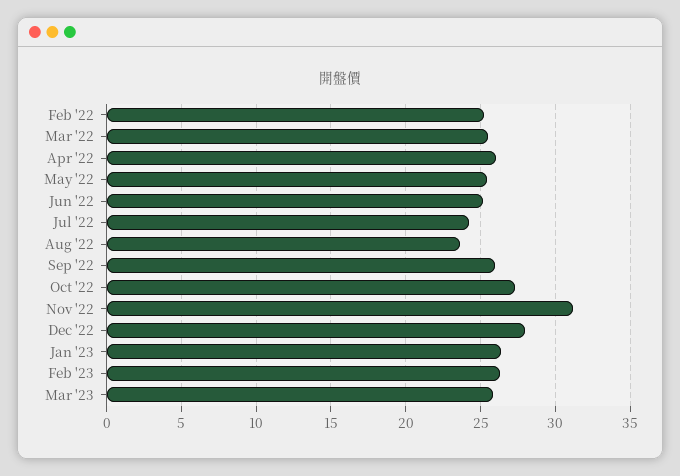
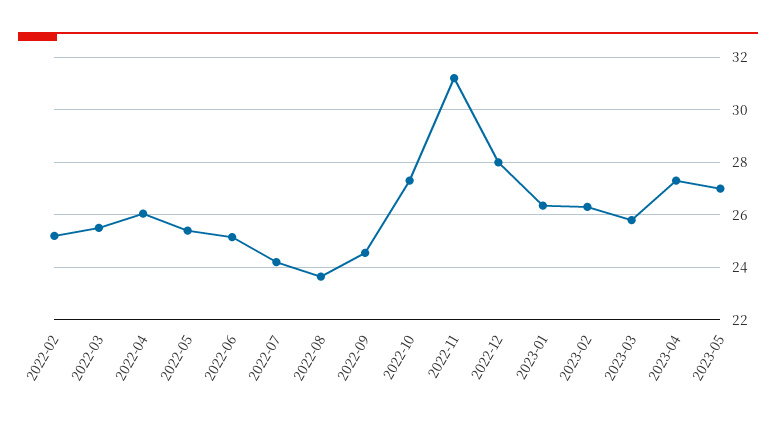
Sep '22: 26 -> 24.5
2023-04: none -> 27.25
2023-05: none -> 27

